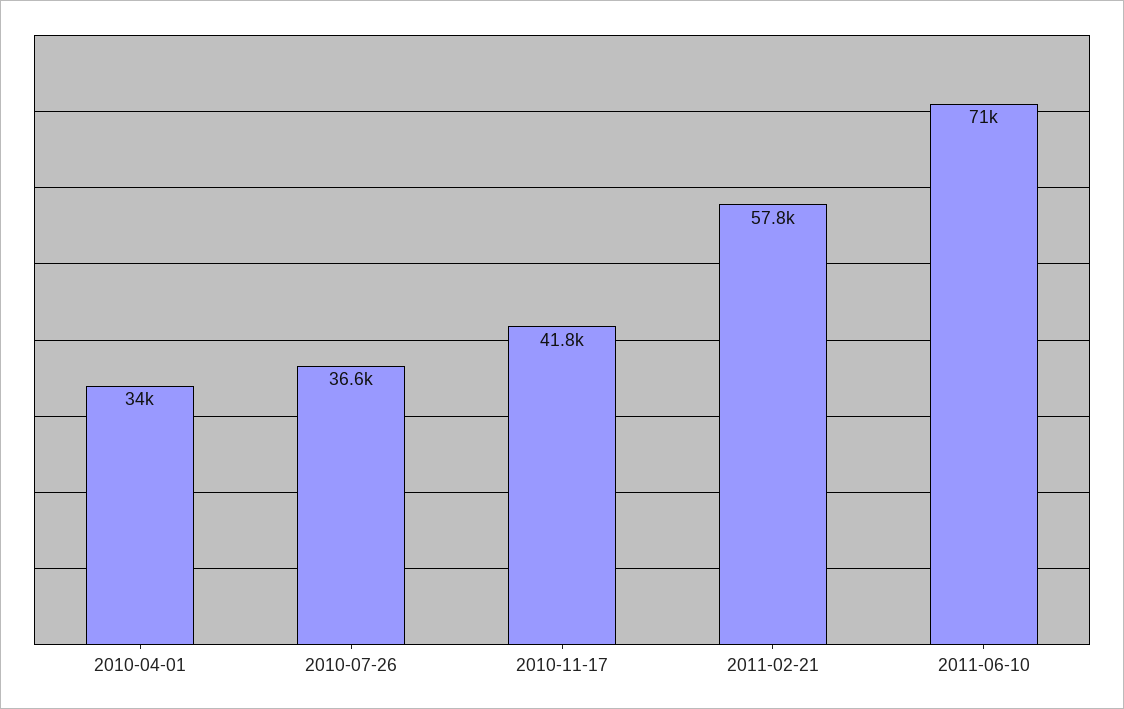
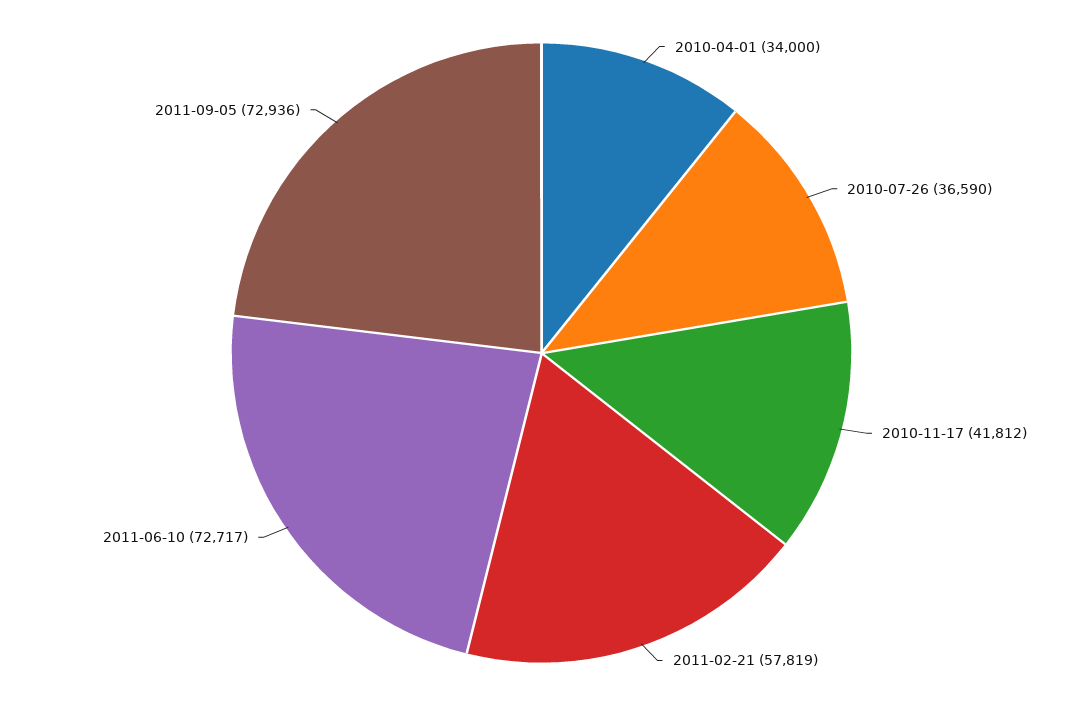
2011-06-10: 71000 -> 72717
2011-09-05: none -> 72936

